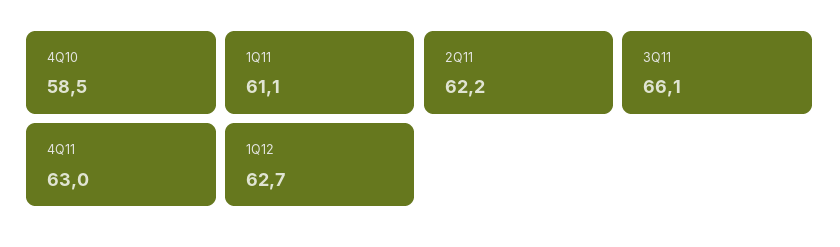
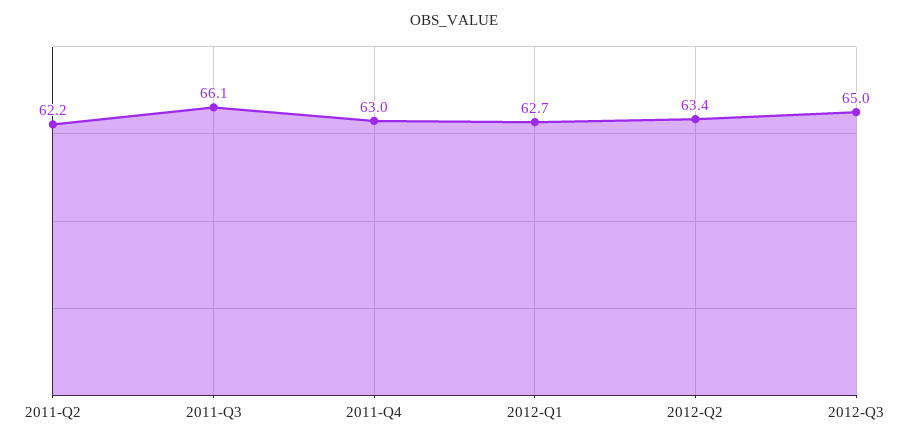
4Q10: 58.5 -> none
1Q11: 61.1 -> none
2012-Q2: none -> 63.4
2012-Q3: none -> 65

